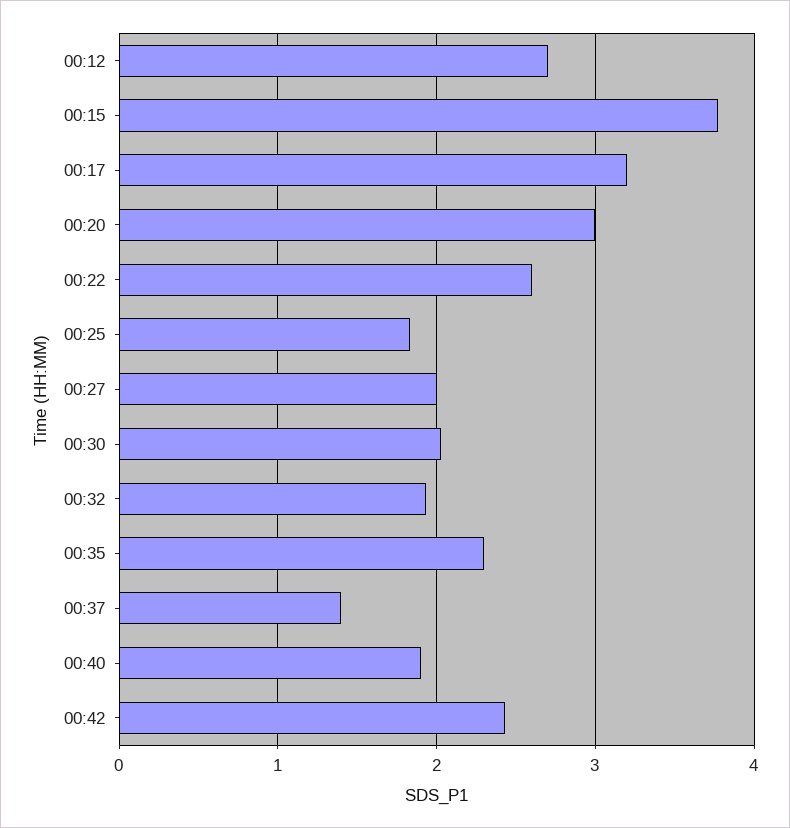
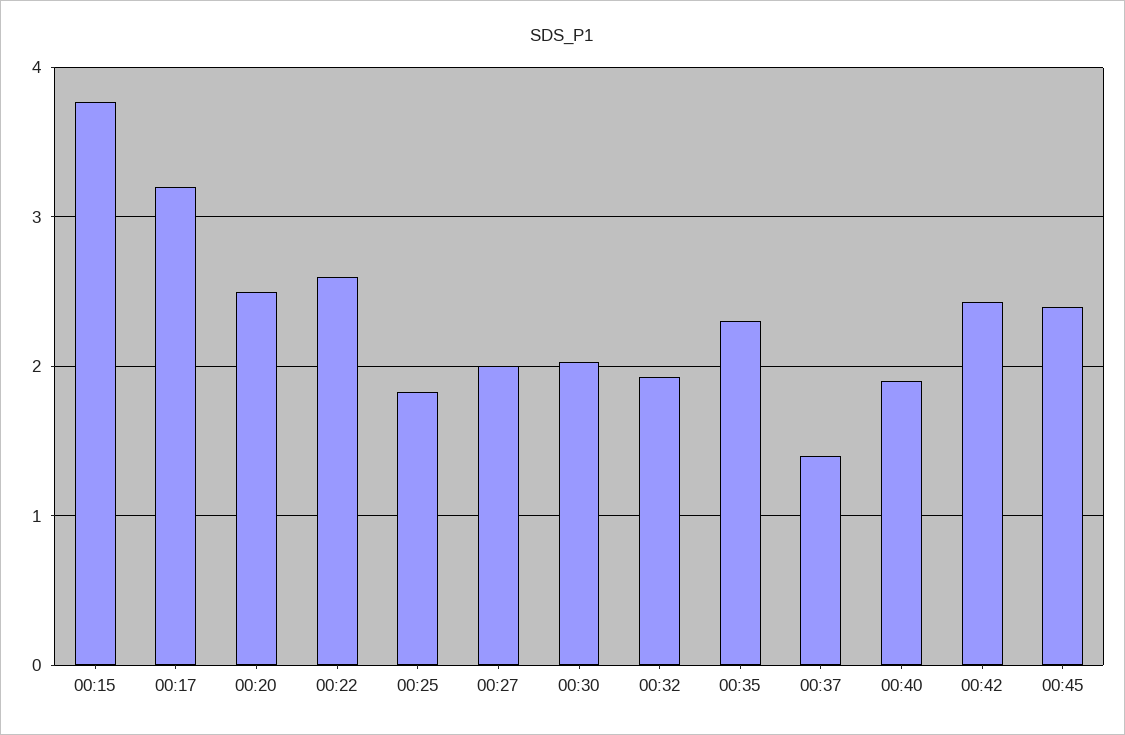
00:12: 2.7 -> none
00:20: 3 -> 2.5
00:45: none -> 2.4

